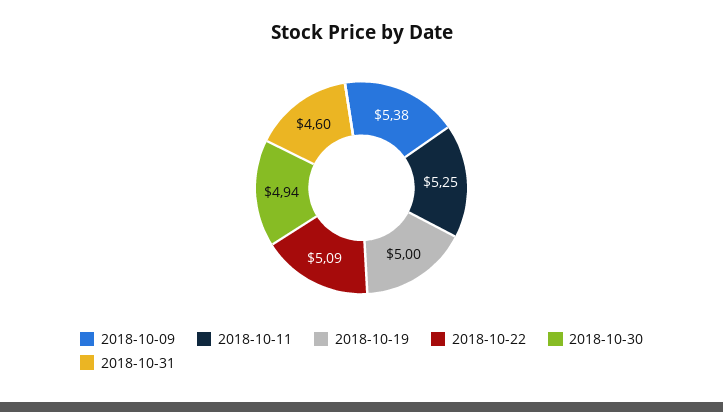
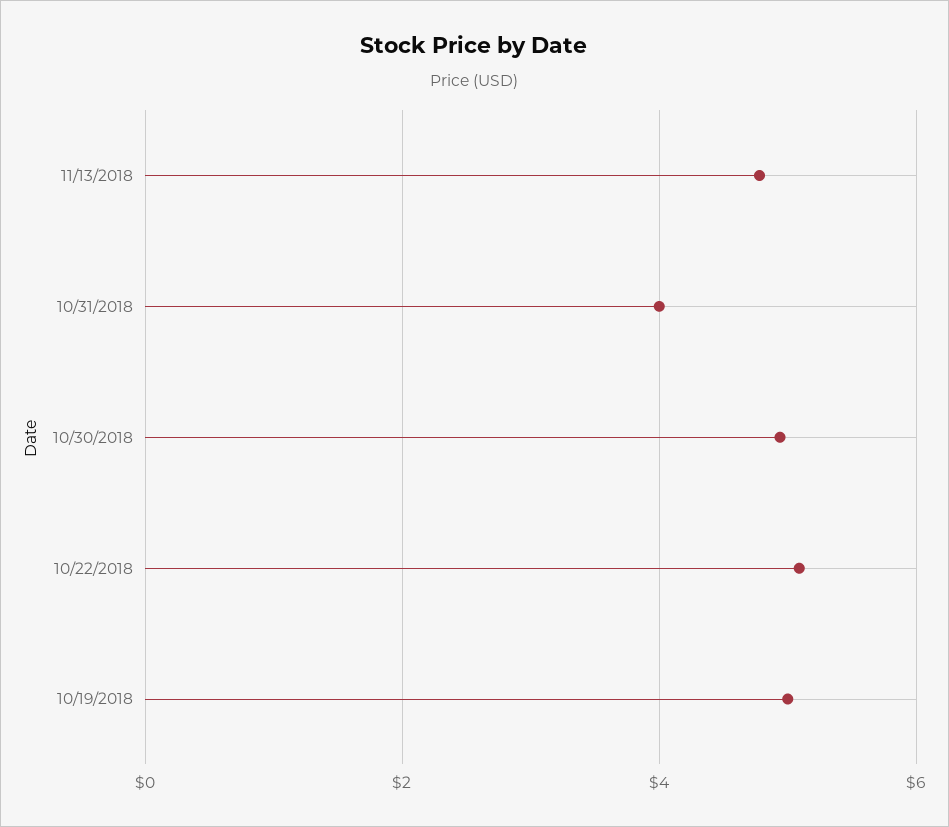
2018-10-09: 5.38 -> none
2018-10-11: 5.25 -> none
2018-10-31: 4.6 -> 4
11/13/2018: none -> 4.8

